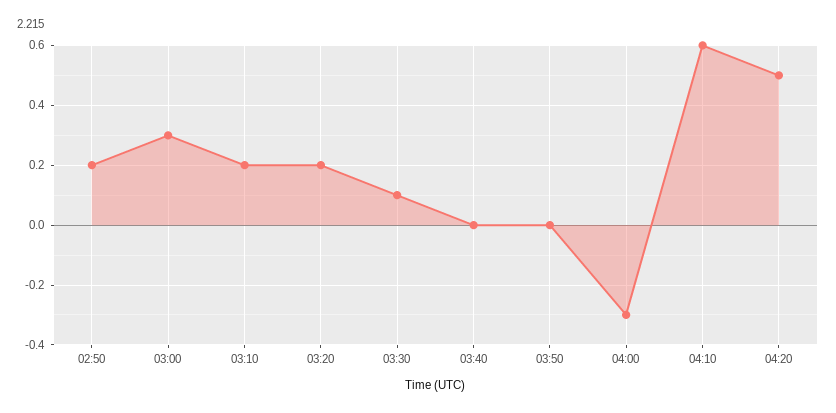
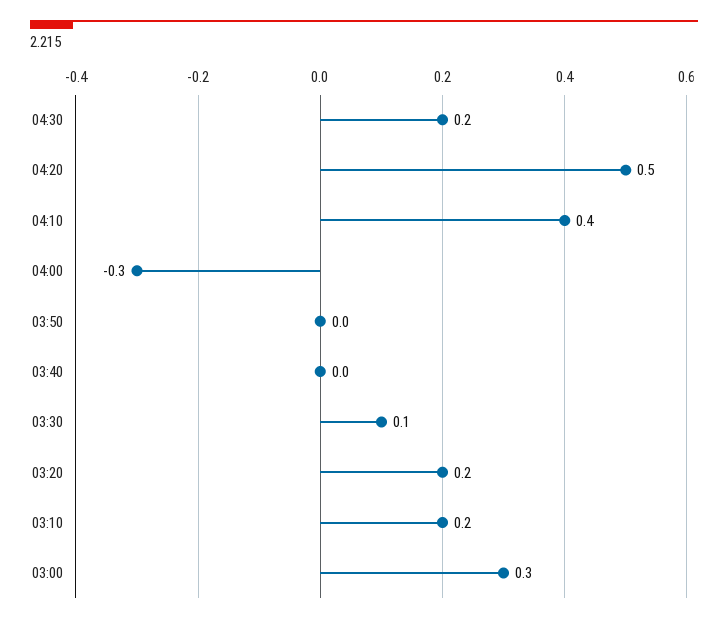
02:50: 0.2 -> none
04:10: 0.6 -> 0.4
04:30: none -> 0.2

